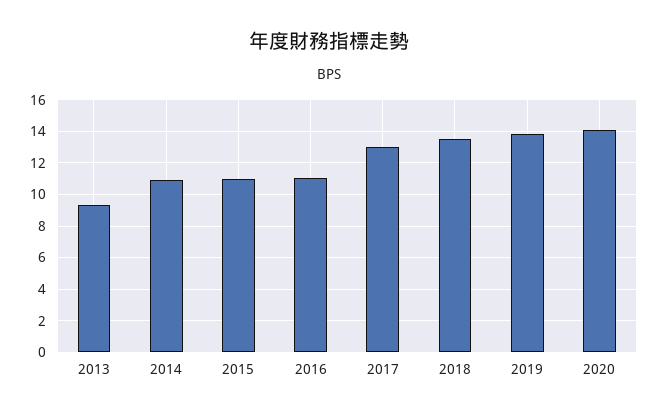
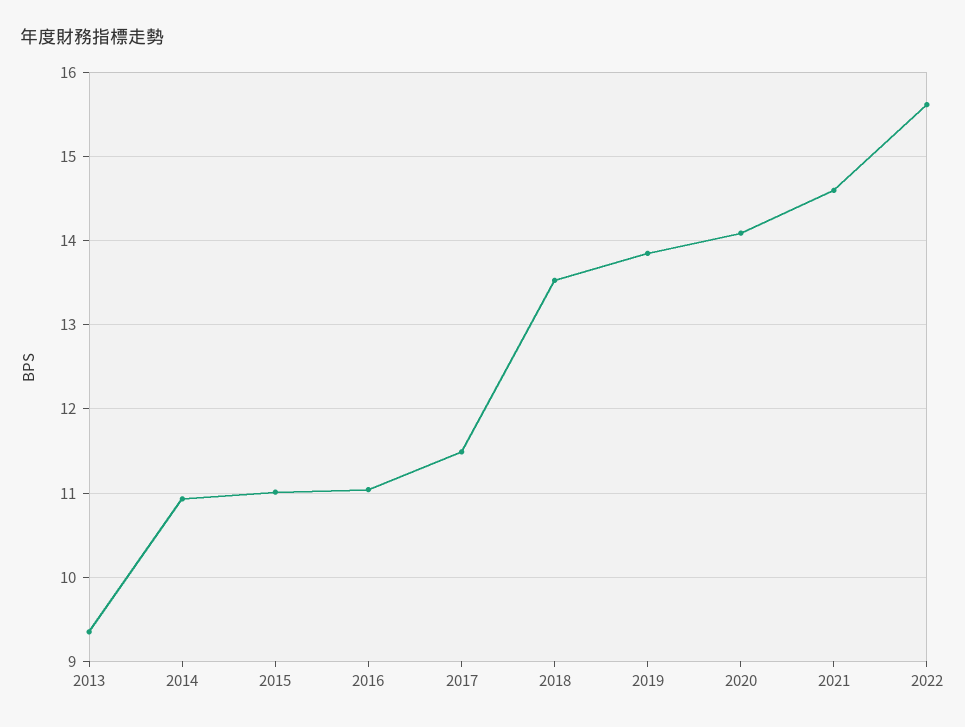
2017: 13 -> 11.5
2021: none -> 14.6
2022: none -> 15.6

